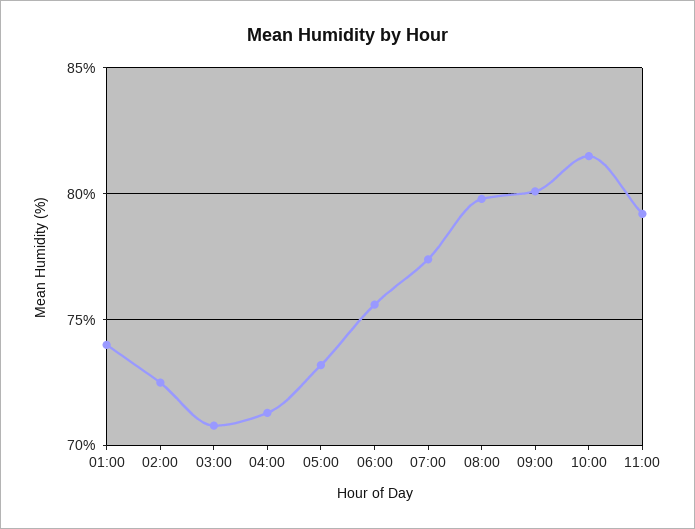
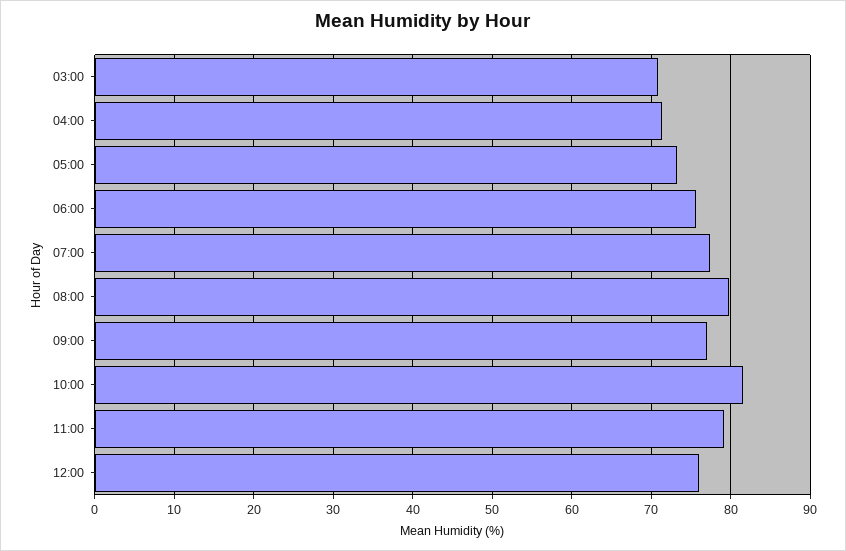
01:00: 74 -> none
02:00: 72.5 -> none
09:00: 80 -> 77
12:00: none -> 76

